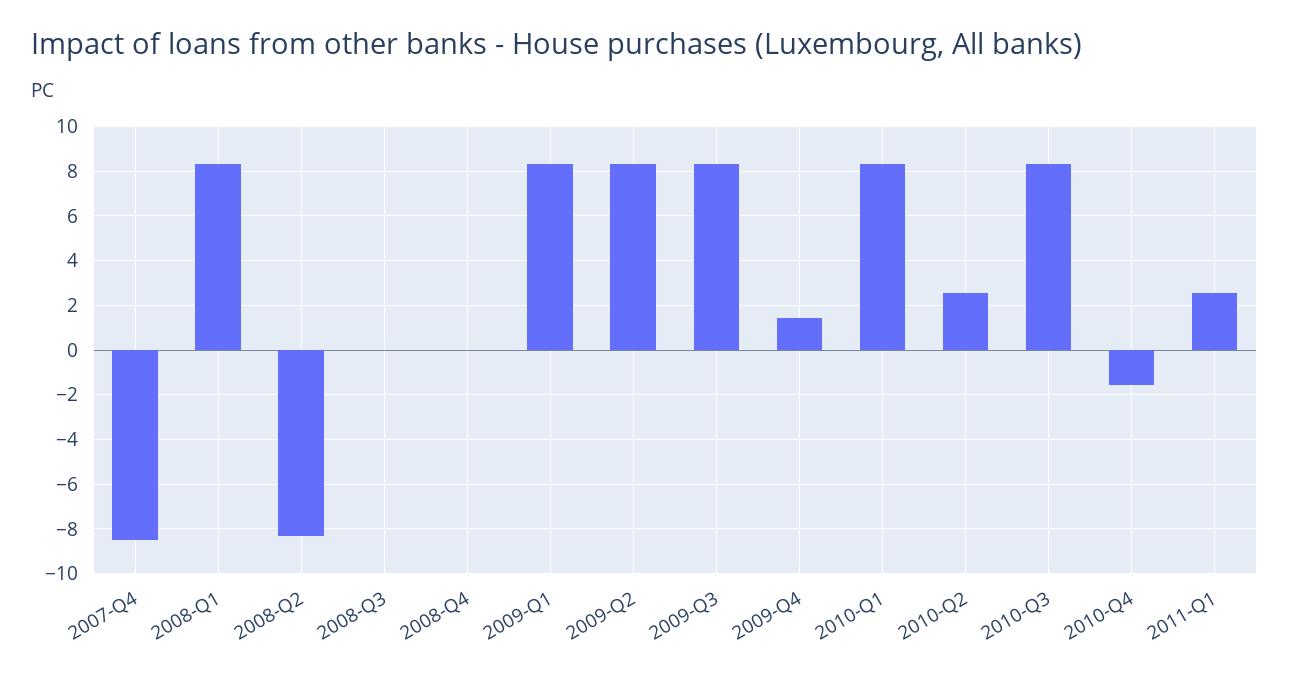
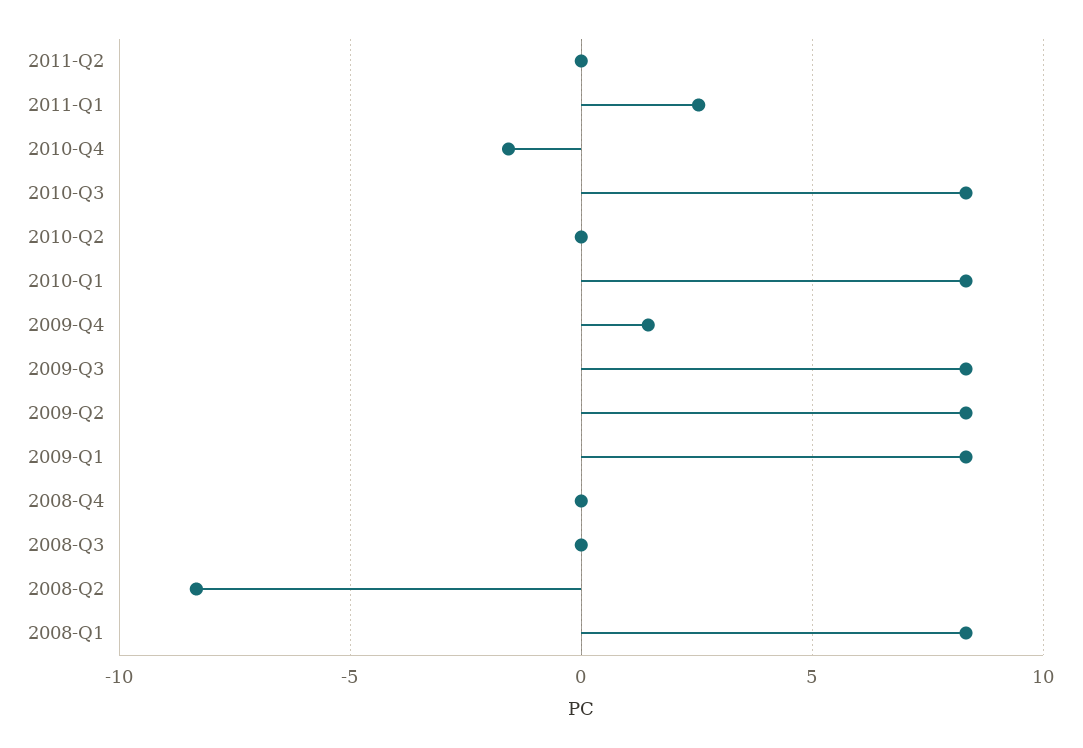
2007-Q4: -8.5 -> none
2010-Q2: 2.5 -> 0
2011-Q2: none -> 0

